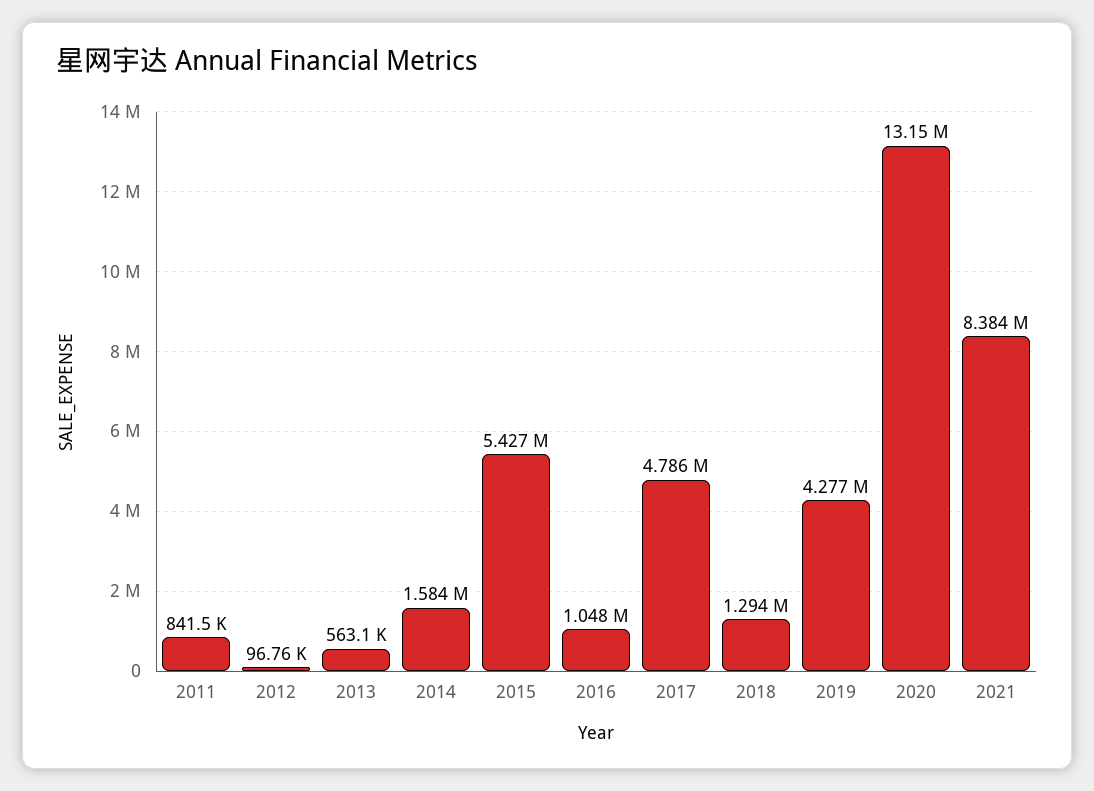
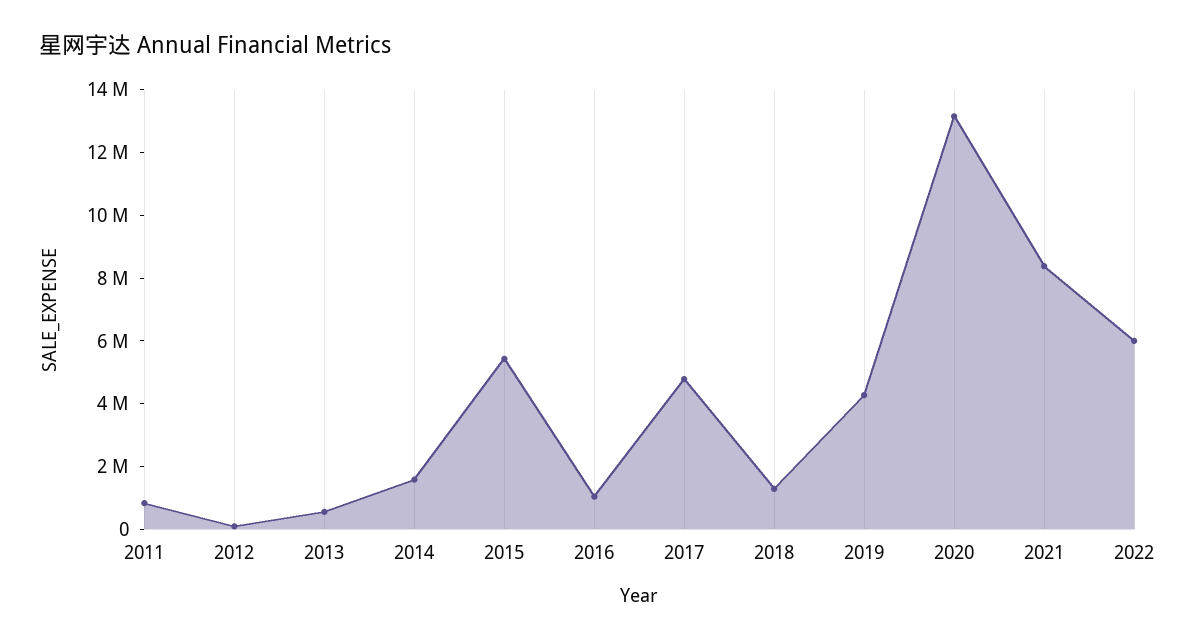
2022: none -> 6000000

